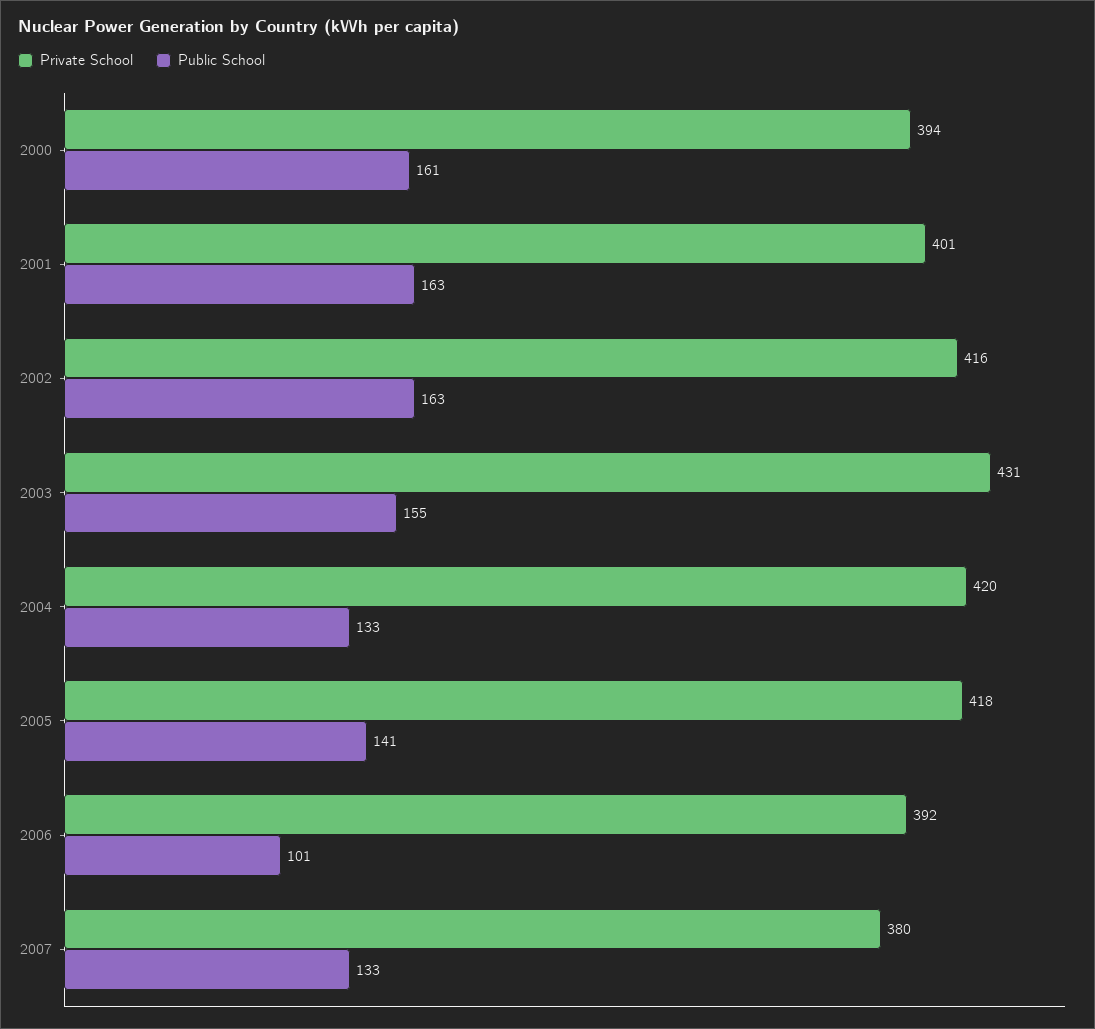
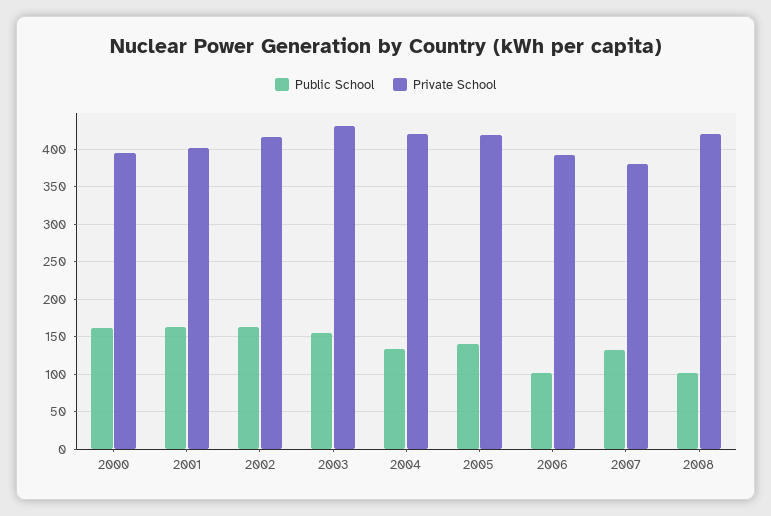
Public School, 2008: none -> 100
Private School, 2008: none -> 420

